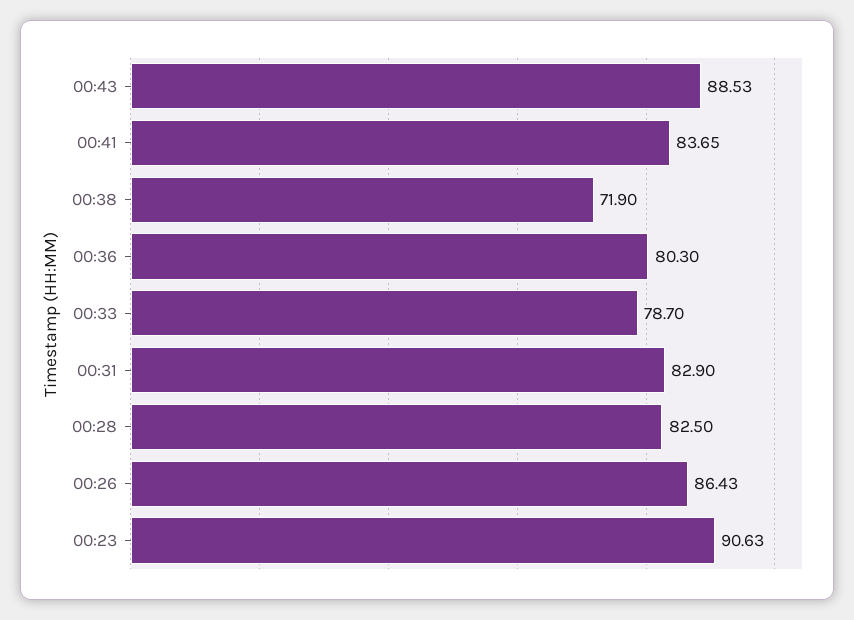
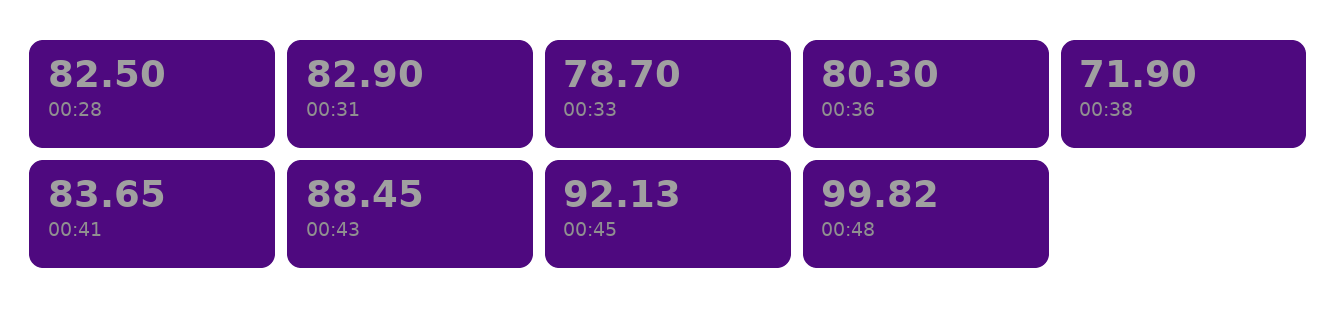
00:43: 88.53 -> 88.45
00:26: 86.43 -> none
00:23: 90.63 -> none
00:45: none -> 92.13
00:48: none -> 99.82

